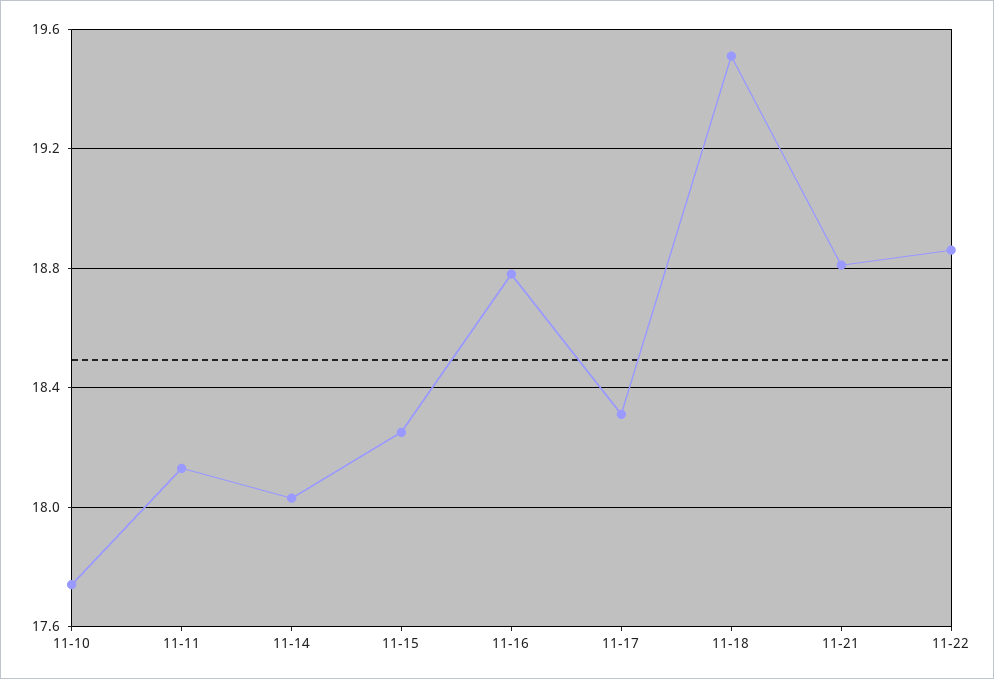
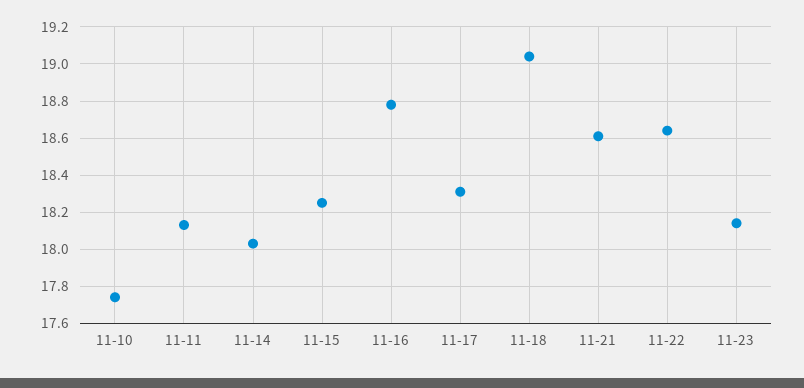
11-18: 19.5 -> 19.05
11-21: 18.8 -> 18.6
11-22: 18.85 -> 18.65
11-23: none -> 18.15

